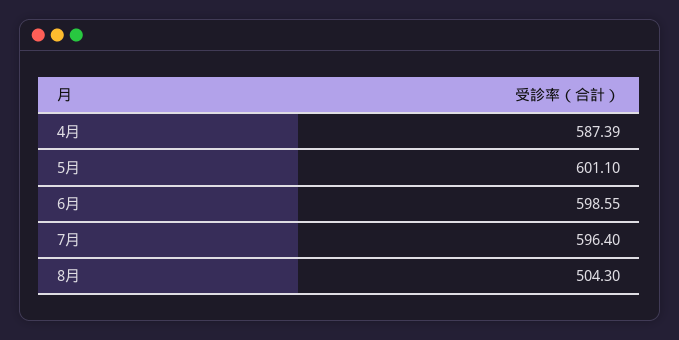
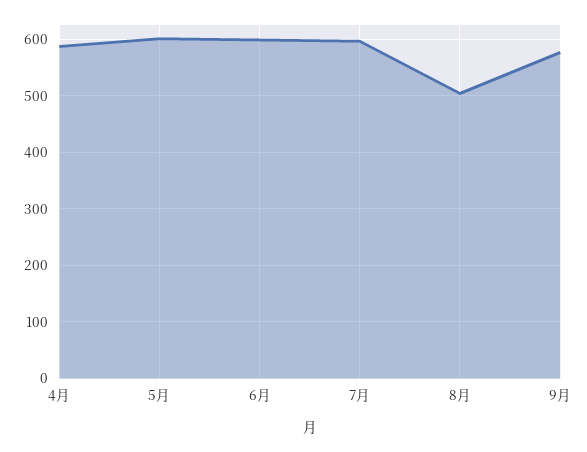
9月: none -> 580

